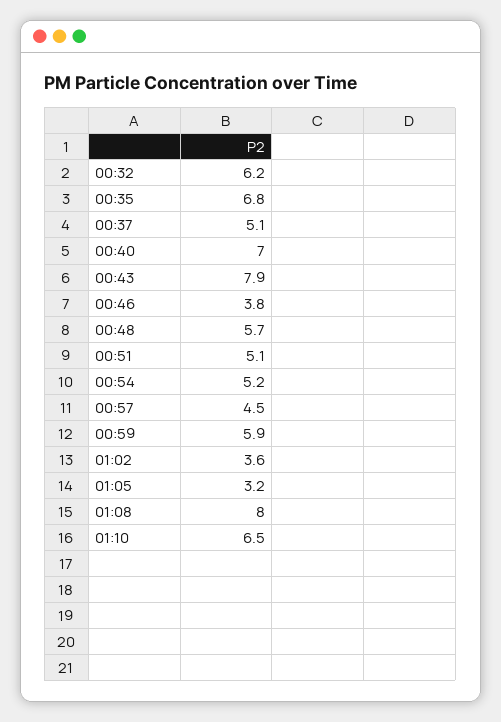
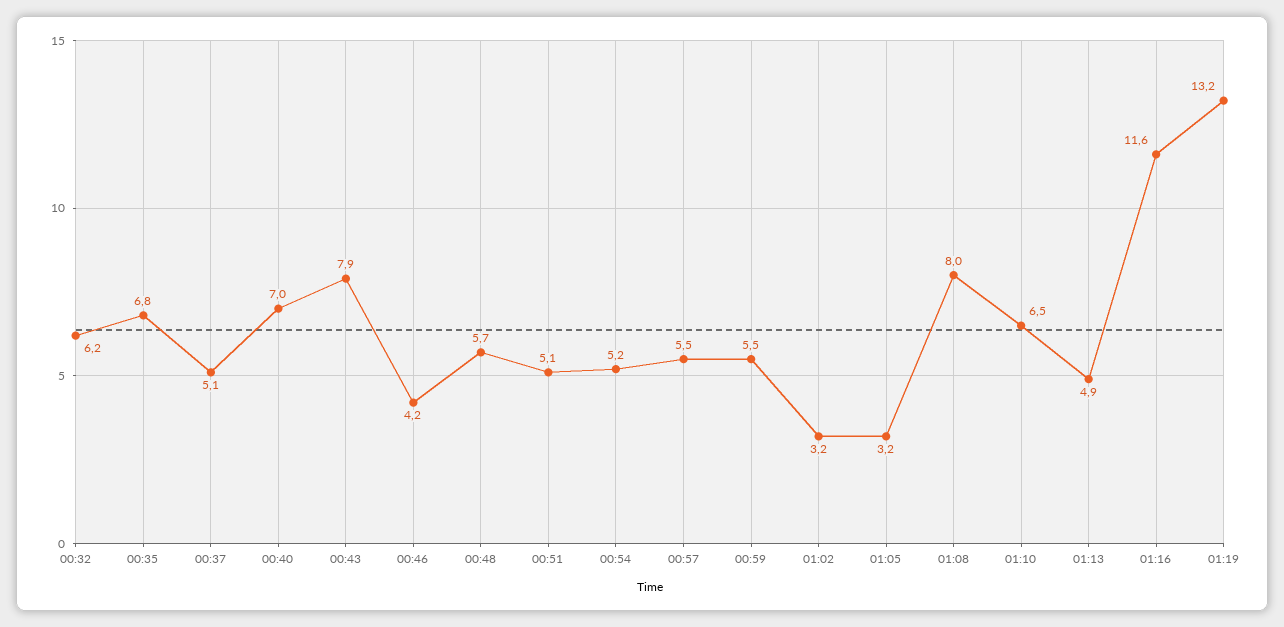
00:46: 3.8 -> 4.2
00:57: 4.5 -> 5.5
00:59: 5.9 -> 5.5
01:02: 3.6 -> 3.2
01:13: none -> 4.9
01:16: none -> 11.6
01:19: none -> 13.2

